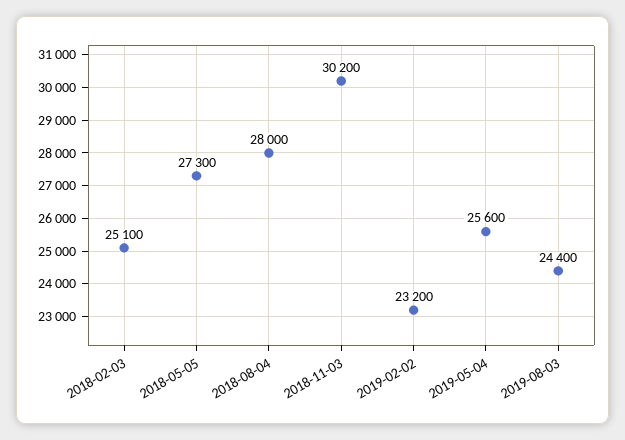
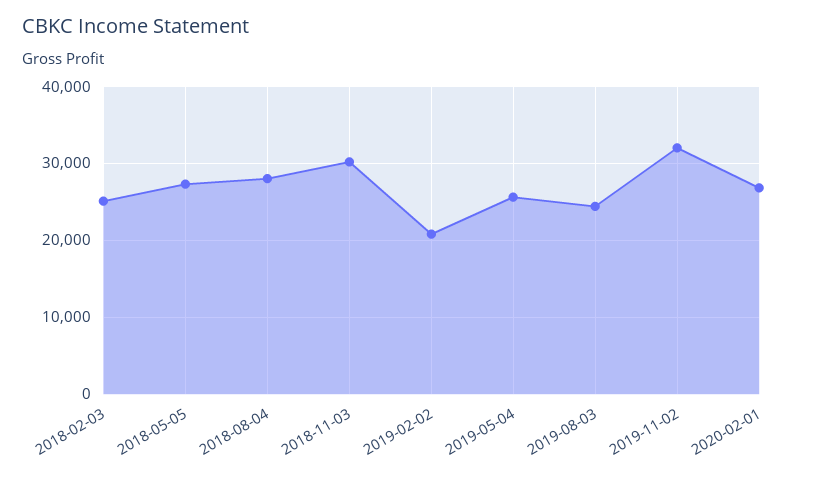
2019-02-02: 23200 -> 21000
2019-11-02: none -> 32000
2020-02-01: none -> 27000

